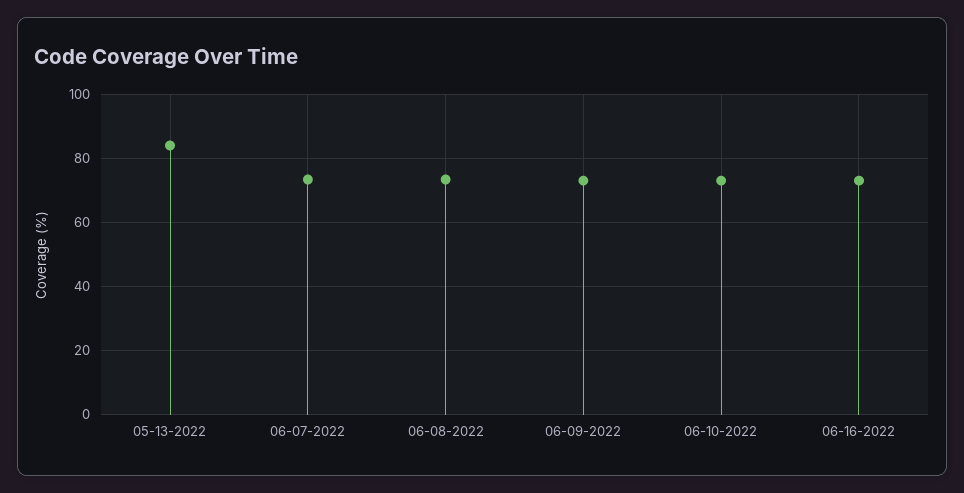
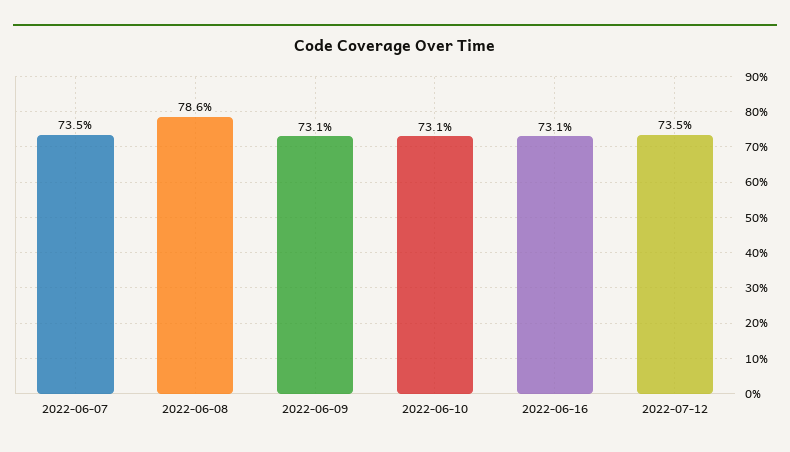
05-13-2022: 84 -> none
06-08-2022: 74 -> 78.6
2022-07-12: none -> 73.5

